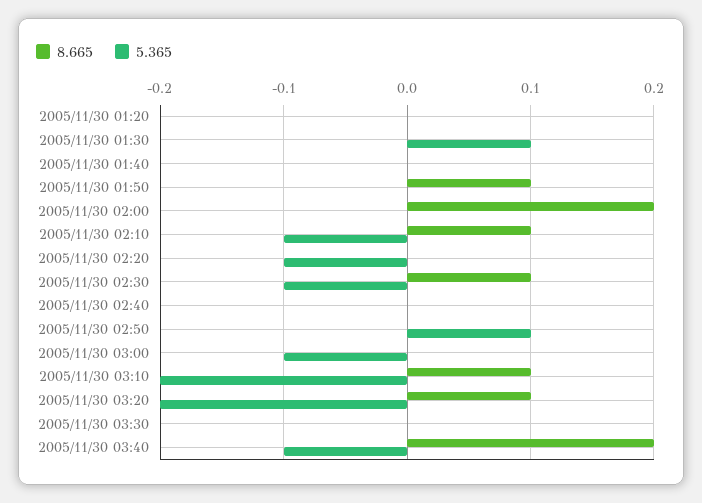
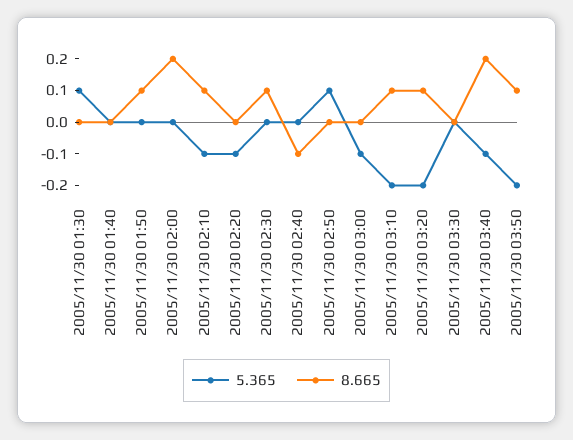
8.665, 2005/11/30 01:20: 0 -> none
5.365, 2005/11/30 01:20: 0 -> none
5.365, 2005/11/30 02:30: -0.1 -> 0
8.665, 2005/11/30 02:40: 0 -> -0.1
5.365, 2005/11/30 03:50: none -> -0.2
8.665, 2005/11/30 03:50: none -> 0.1

